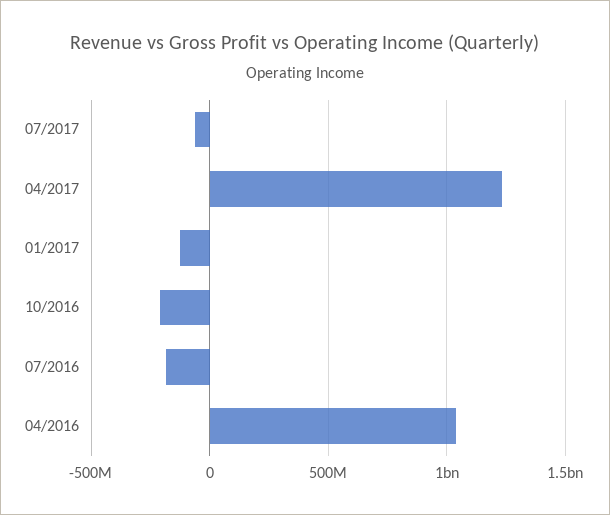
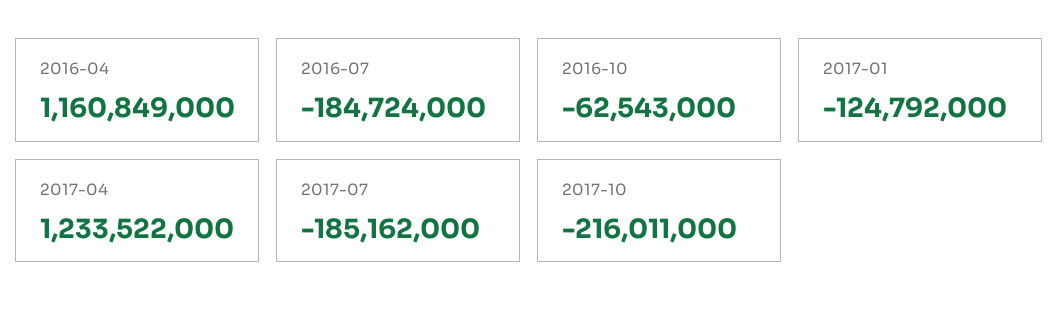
07/2017: -50000000 -> -185162000
10/2016: -200000000 -> -62543000
04/2016: 1050000000 -> 1160849000
2017-10: none -> -216011000

